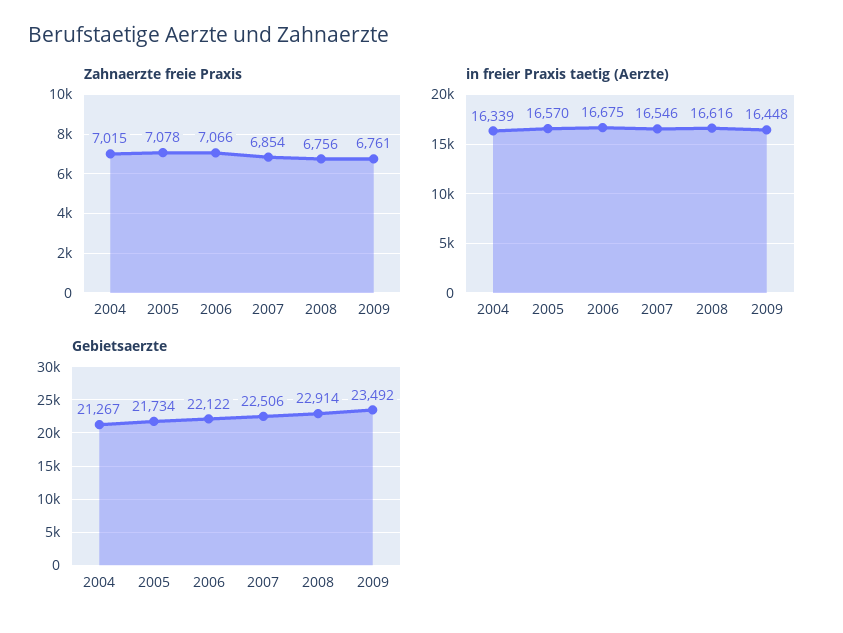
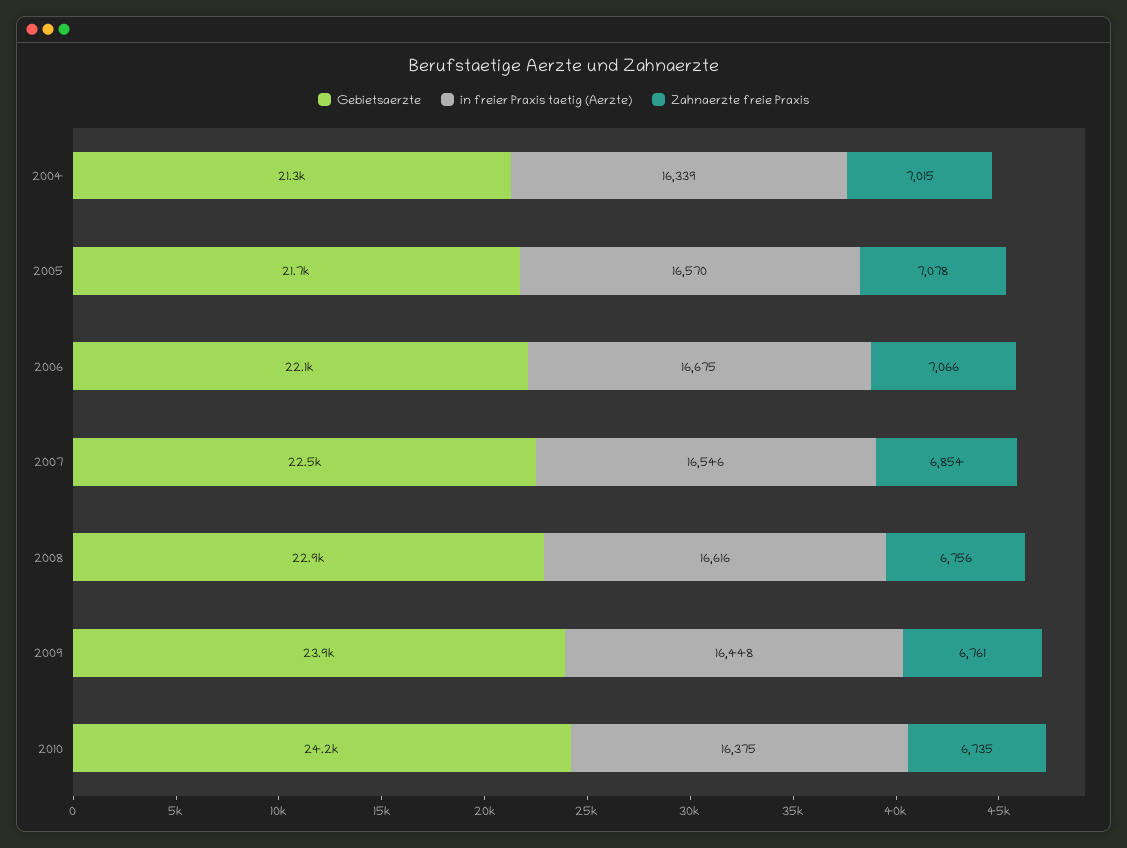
Gebietsaerzte, 2009: 23492 -> 23900
Gebietsaerzte, 2010: none -> 24200
in freier Praxis taetig (Aerzte), 2010: none -> 16375
Zahnaerzte freie Praxis, 2010: none -> 6735

